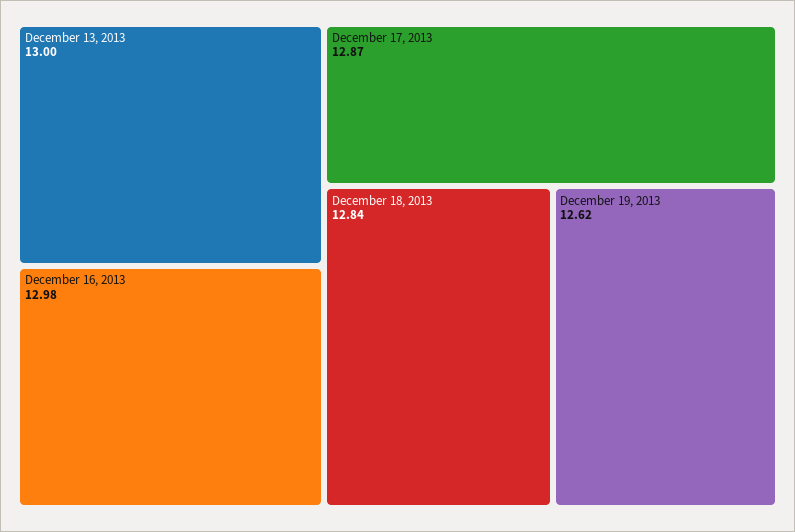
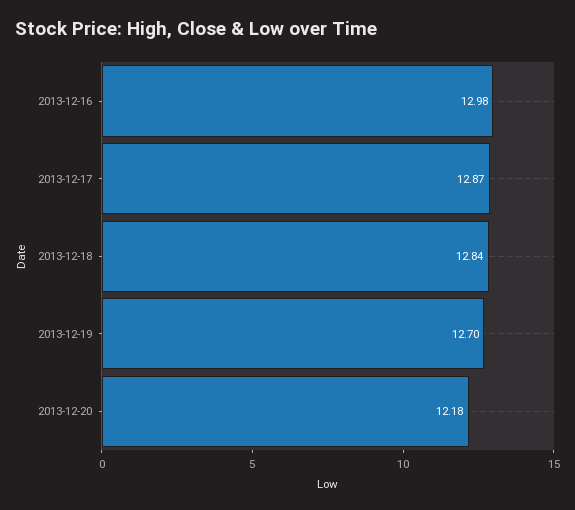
December 13, 2013: 13 -> none
December 19, 2013: 12.62 -> 12.7
2013-12-20: none -> 12.18

